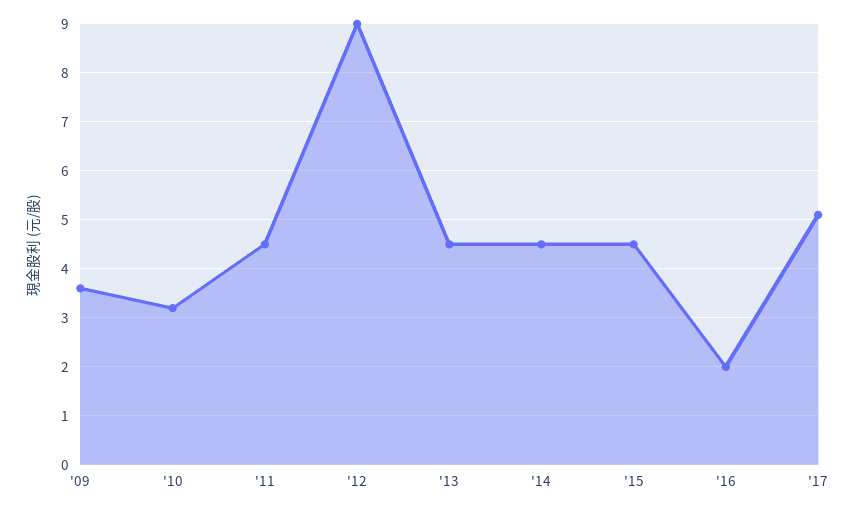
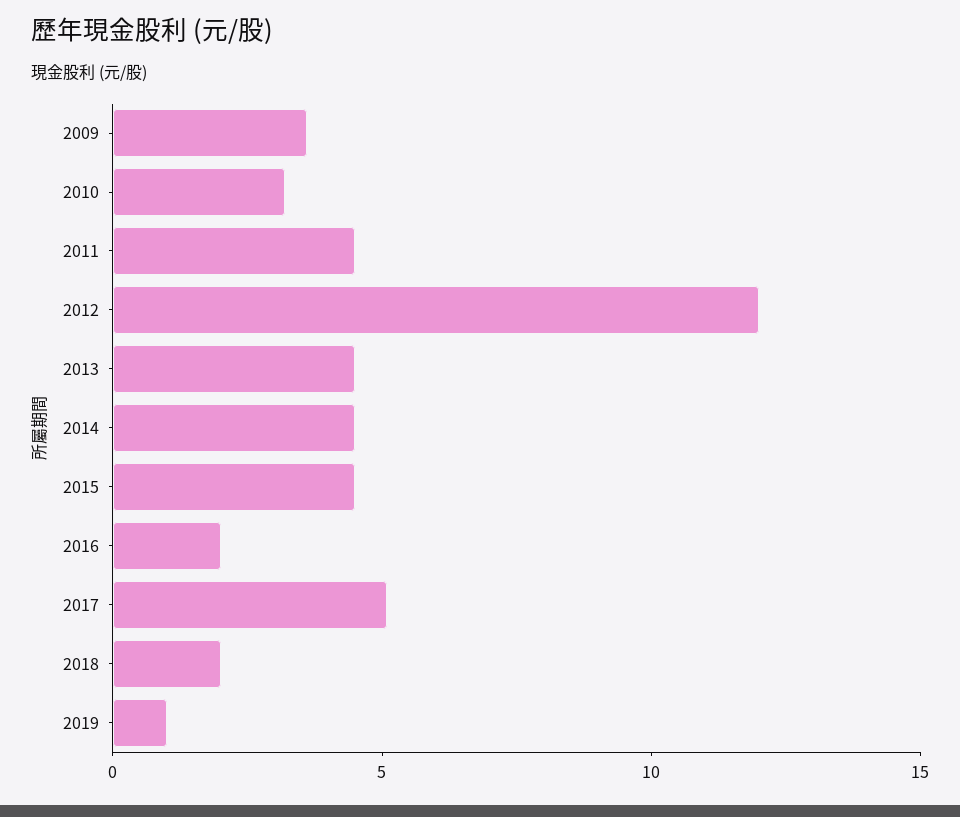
'12: 9 -> 12
2018: none -> 2
2019: none -> 1

